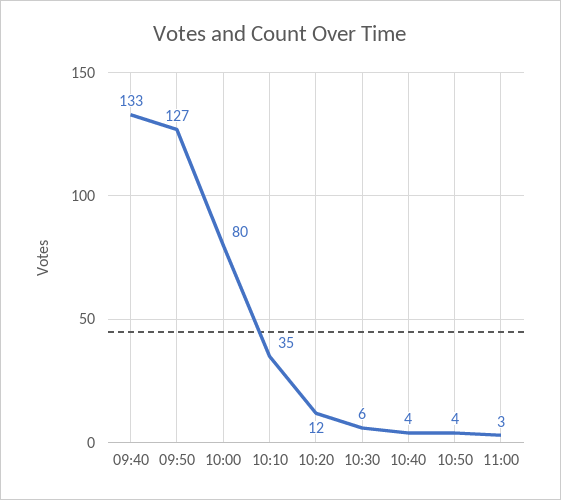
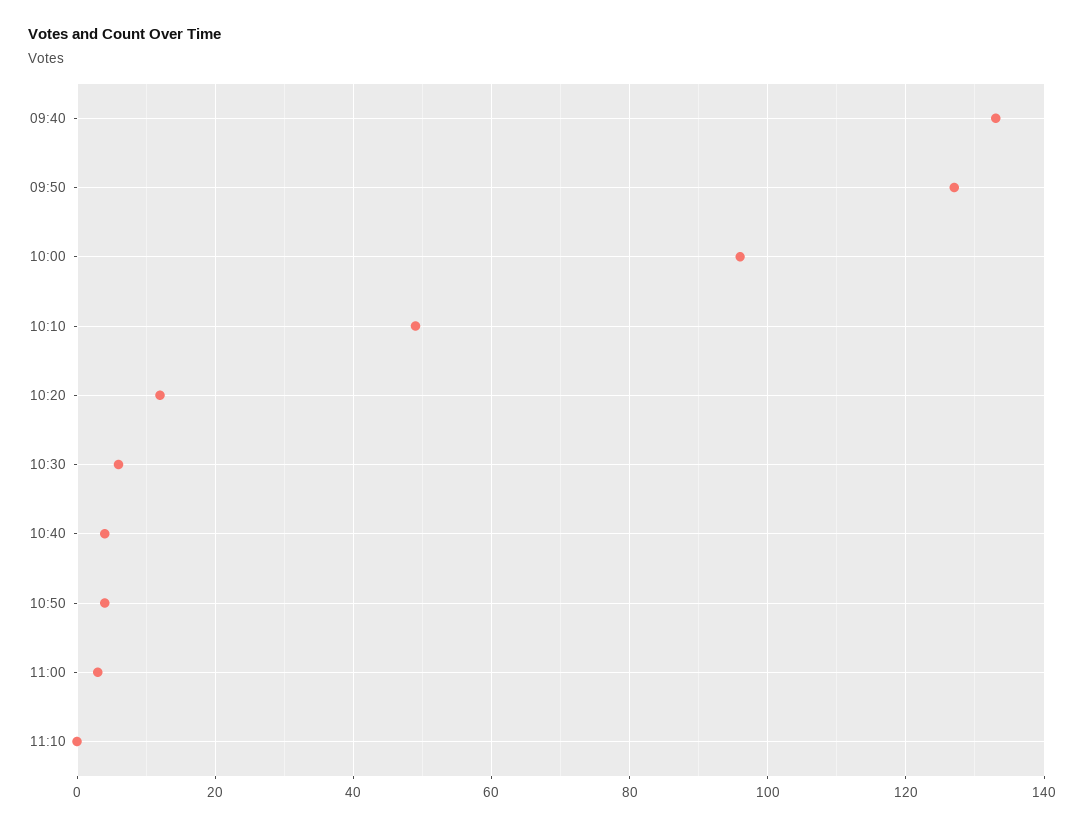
10:00: 80 -> 95
10:10: 35 -> 50
11:10: none -> 0

